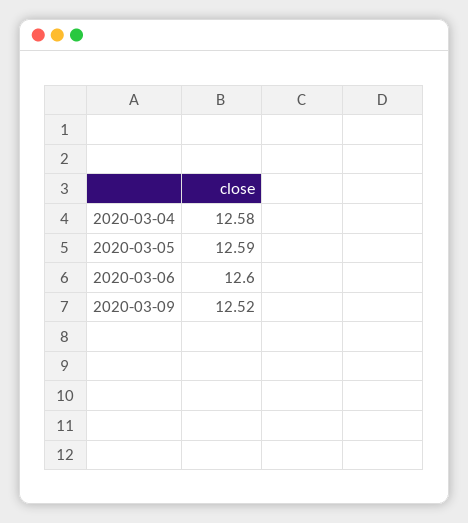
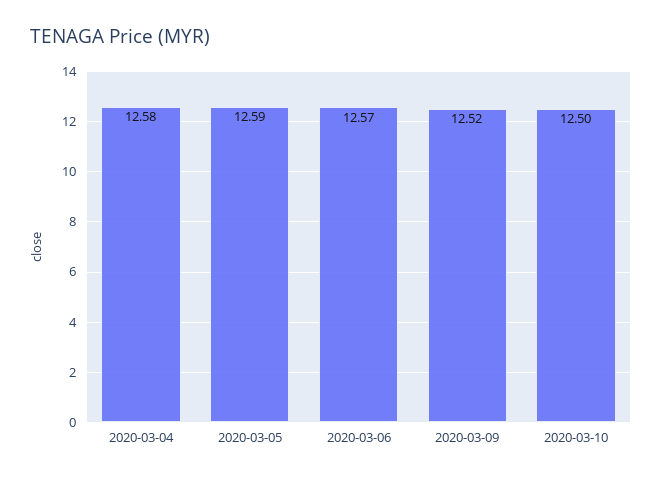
2020-03-06: 12.6 -> 12.57
2020-03-10: none -> 12.5

